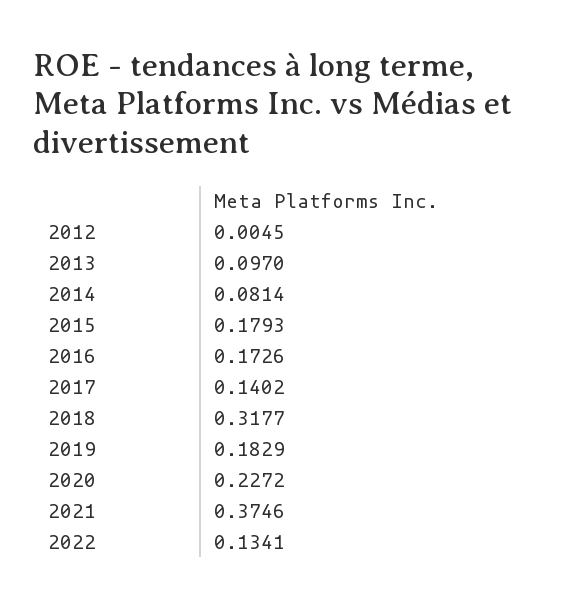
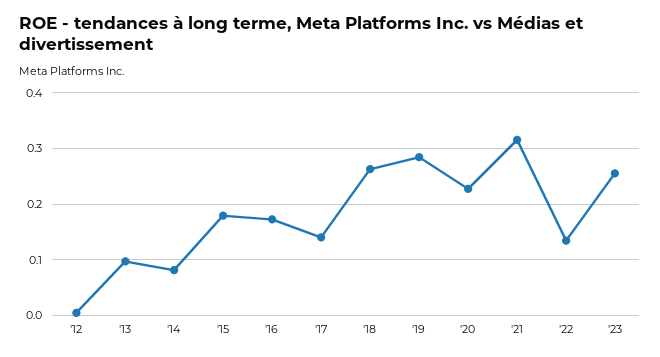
2018: 0.3177 -> 0.26
2019: 0.1829 -> 0.28
2021: 0.3746 -> 0.32
'23: none -> 0.26

